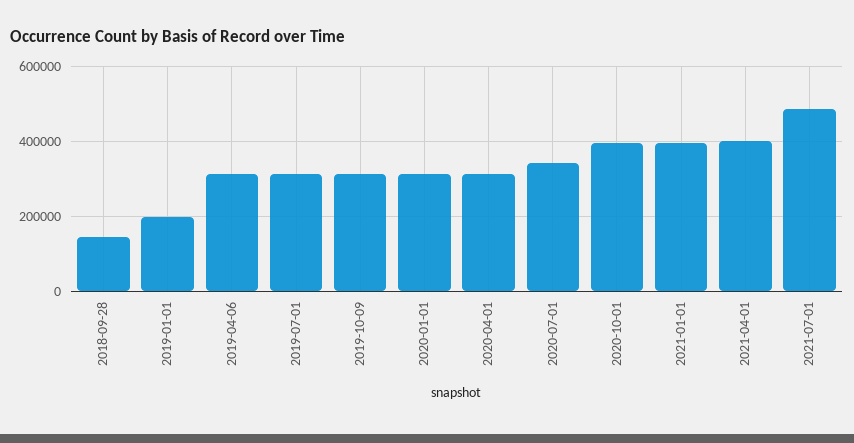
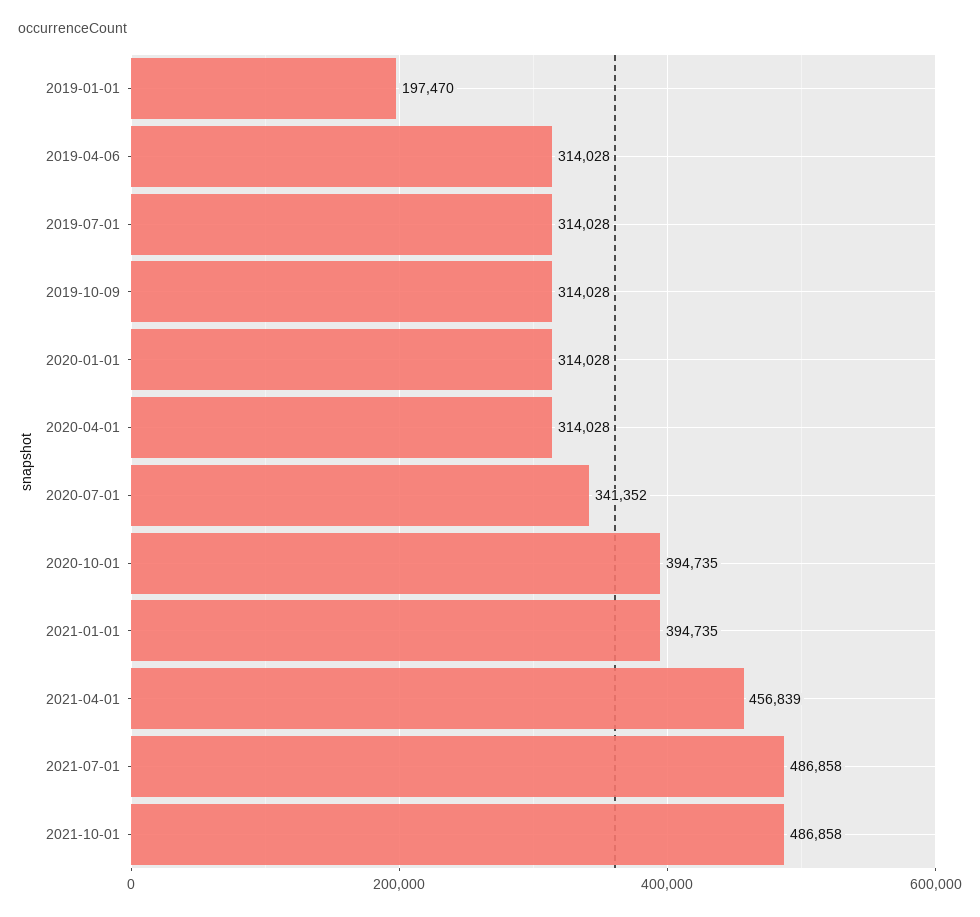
2018-09-28: 140000 -> none
2021-04-01: 400000 -> 456839
2021-10-01: none -> 486858

